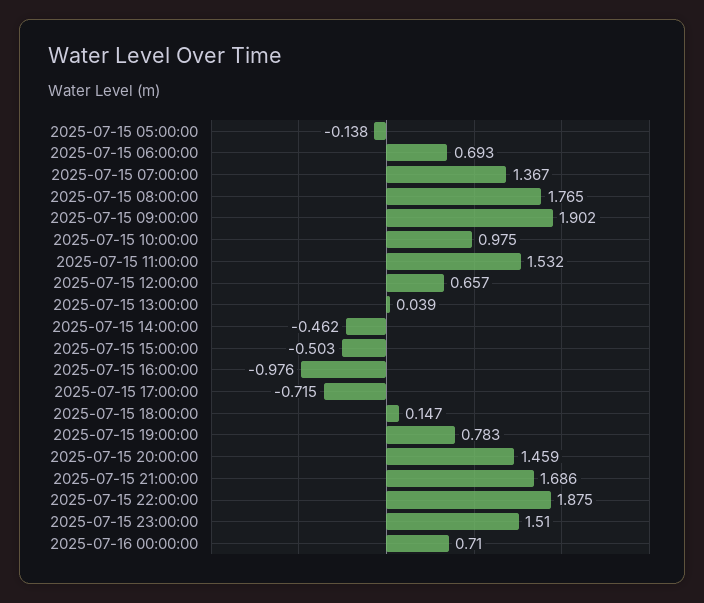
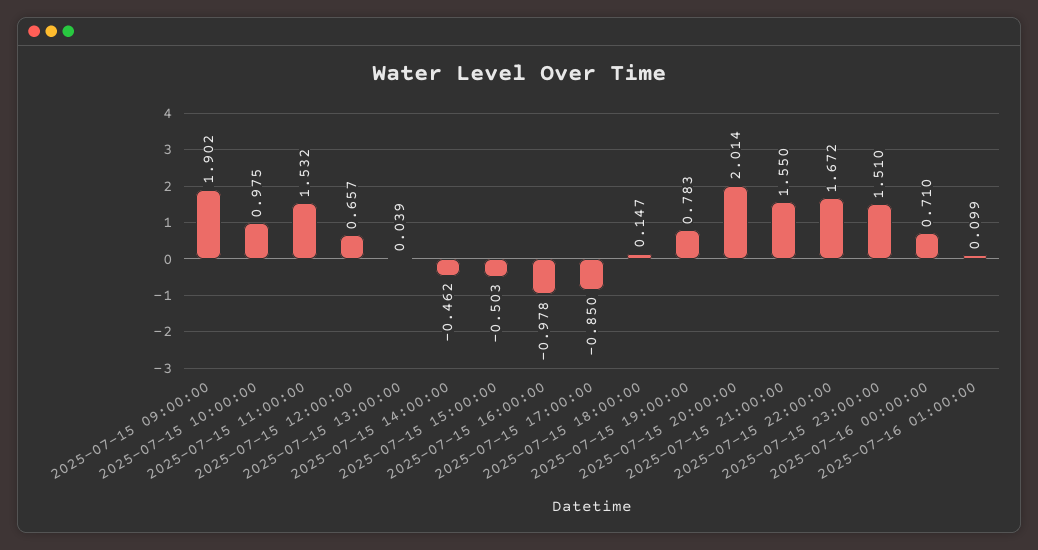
2025-07-15 05:00:00: -0.138 -> none
2025-07-15 06:00:00: 0.693 -> none
2025-07-15 07:00:00: 1.367 -> none
2025-07-15 08:00:00: 1.765 -> none
2025-07-15 16:00:00: -0.976 -> -0.978
2025-07-15 17:00:00: -0.715 -> -0.85
2025-07-15 20:00:00: 1.459 -> 2.014
2025-07-15 21:00:00: 1.686 -> 1.55
2025-07-15 22:00:00: 1.875 -> 1.672
2025-07-16 01:00:00: none -> 0.099

